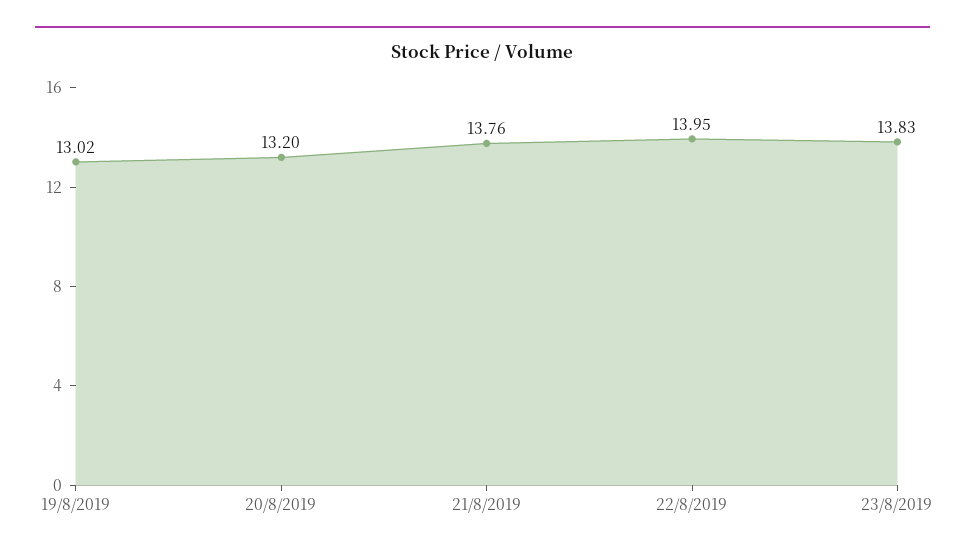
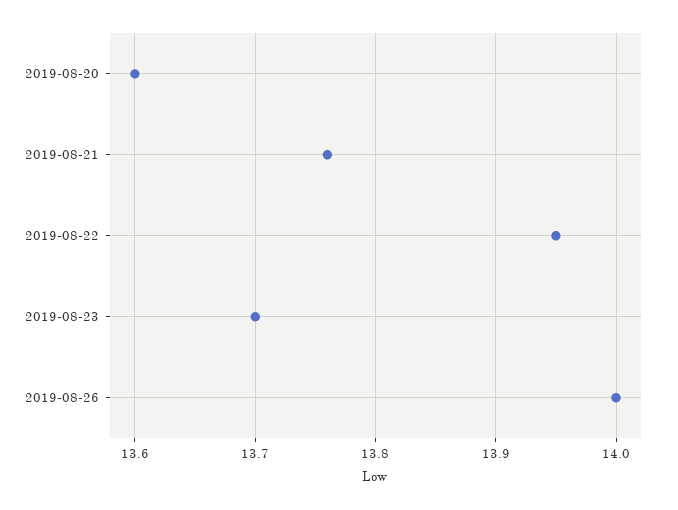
19/8/2019: 13.02 -> none
20/8/2019: 13.2 -> 13.6
23/8/2019: 13.83 -> 13.7
2019-08-26: none -> 14

